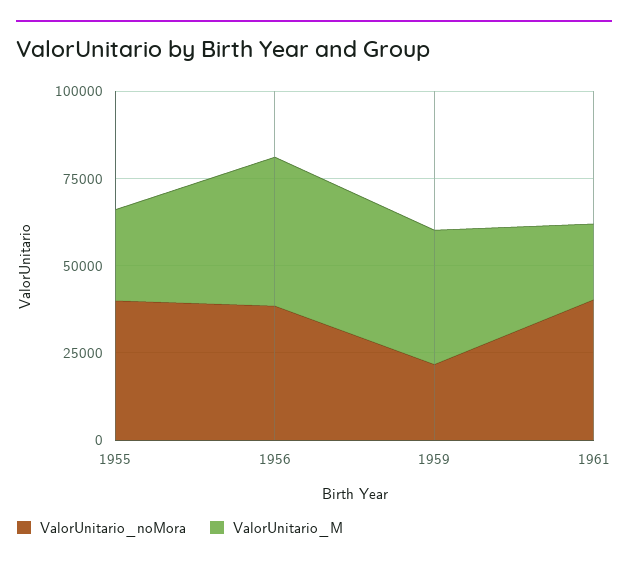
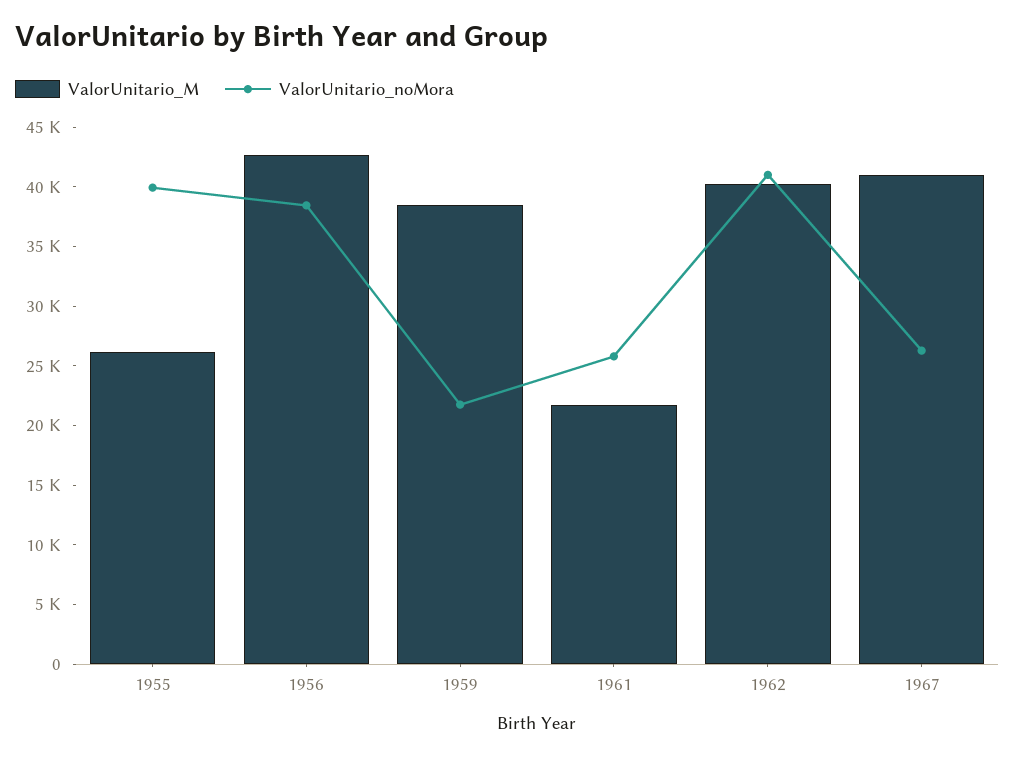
ValorUnitario_noMora, 1961: 40000 -> 26000
ValorUnitario_M, 1962: none -> 40000
ValorUnitario_noMora, 1962: none -> 41000
ValorUnitario_M, 1967: none -> 41000
ValorUnitario_noMora, 1967: none -> 26000

